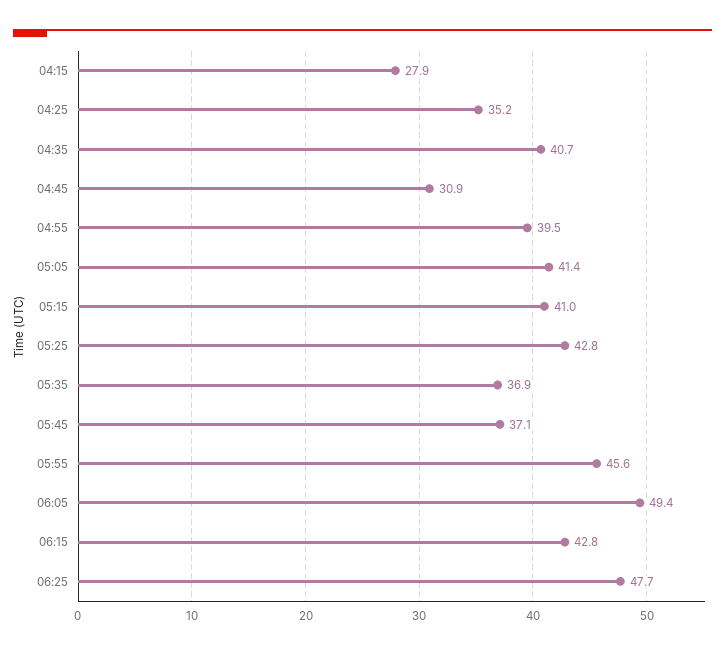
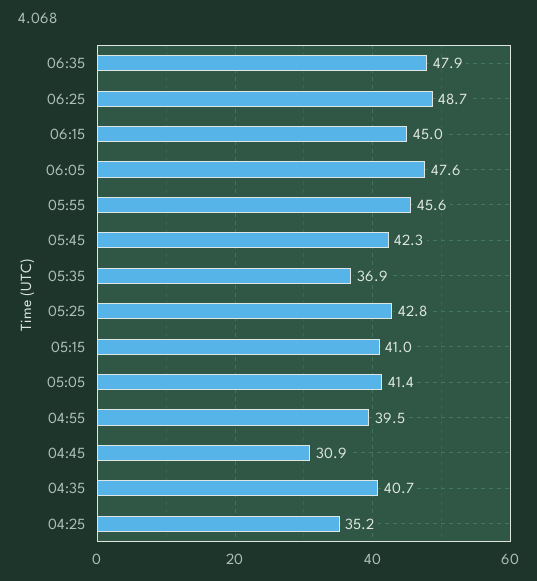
04:15: 27.9 -> none
05:45: 37.1 -> 42.3
06:05: 49.4 -> 47.6
06:15: 42.8 -> 45
06:25: 47.7 -> 48.7
06:35: none -> 47.9

